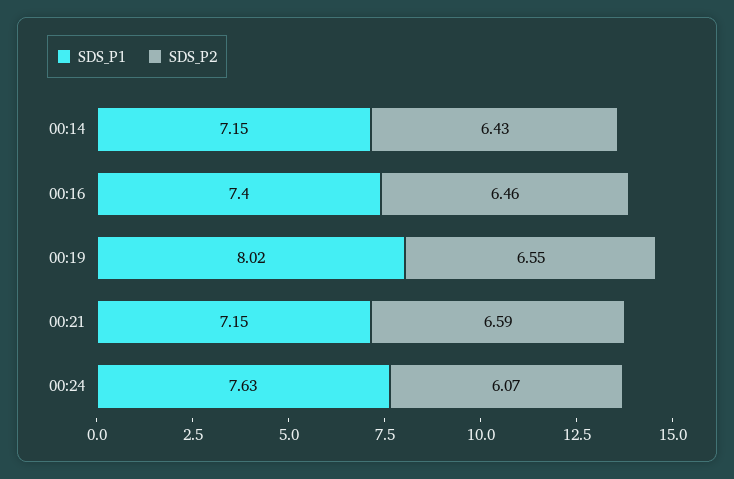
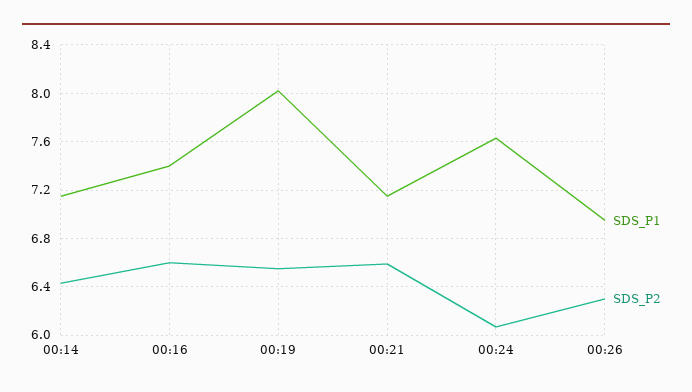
SDS_P2, 00:16: 6.46 -> 6.6
SDS_P1, 00:26: none -> 6.95
SDS_P2, 00:26: none -> 6.3

